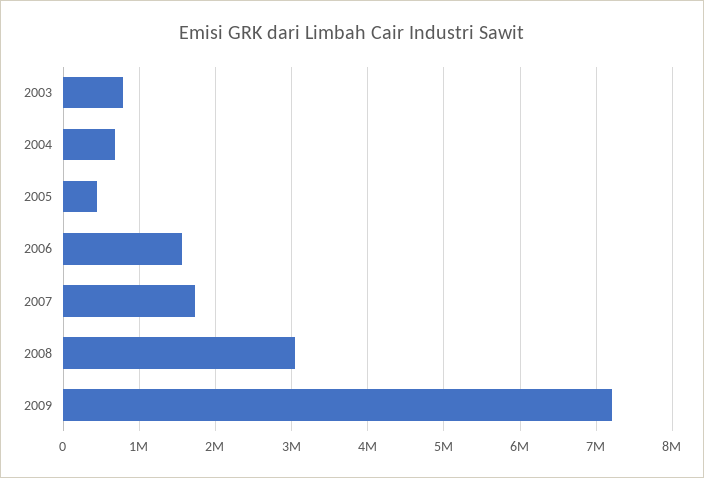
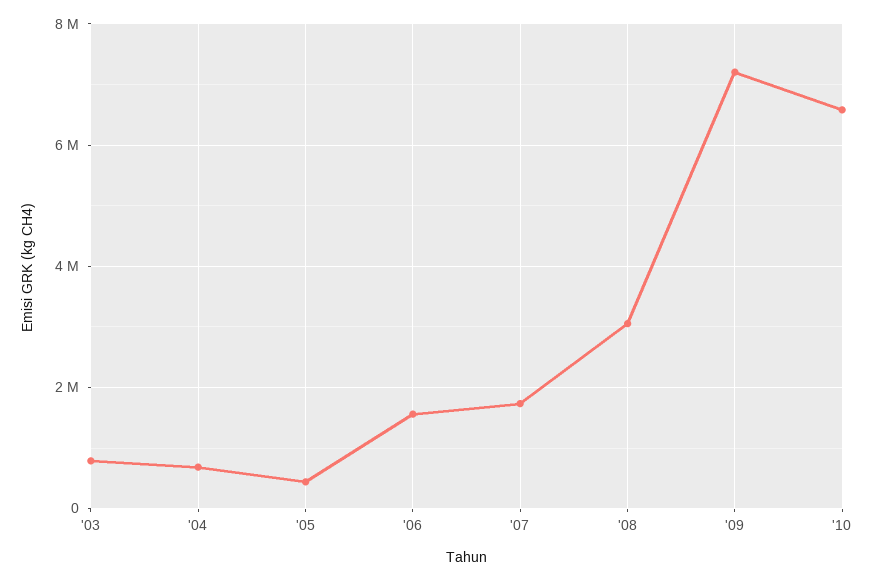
'10: none -> 6600000

